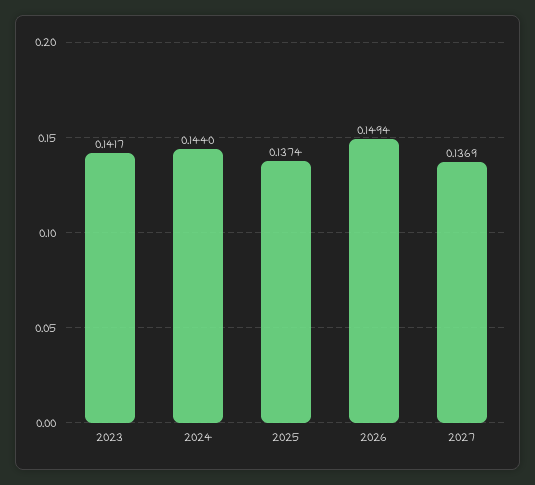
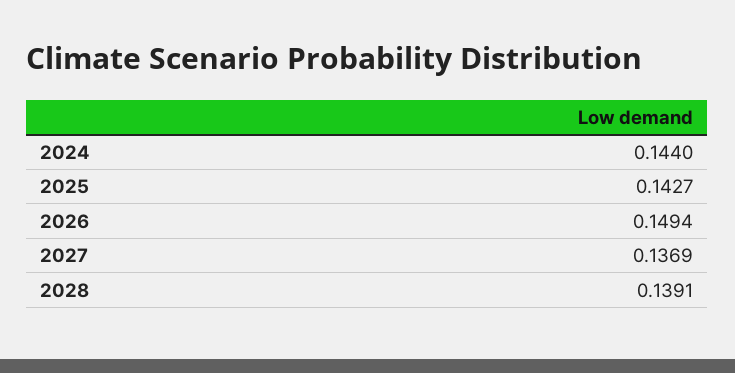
2023: 0.1417 -> none
2025: 0.1374 -> 0.1427
2028: none -> 0.1391

